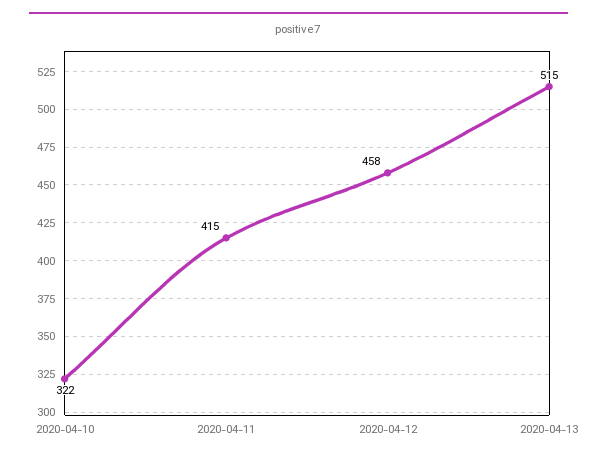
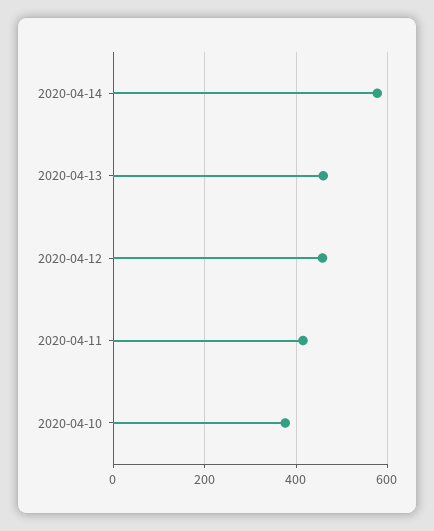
2020-04-10: 322 -> 380
2020-04-13: 515 -> 460
2020-04-14: none -> 580

